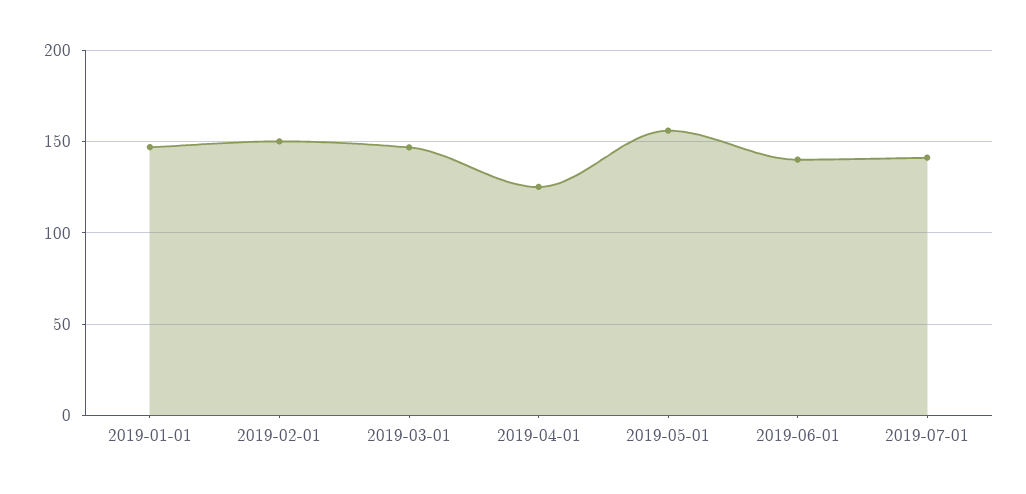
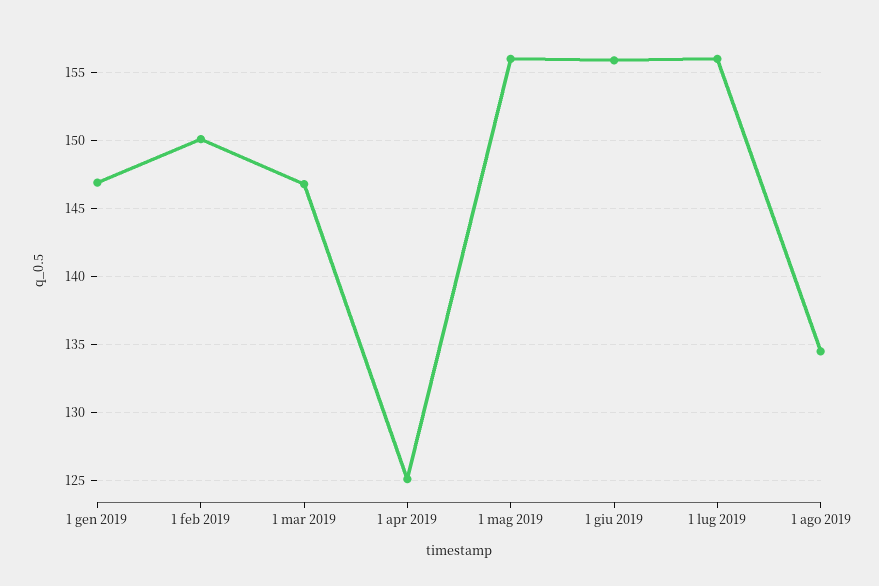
2019-06-01: 140 -> 156
2019-07-01: 140 -> 156
1 ago 2019: none -> 134.5

